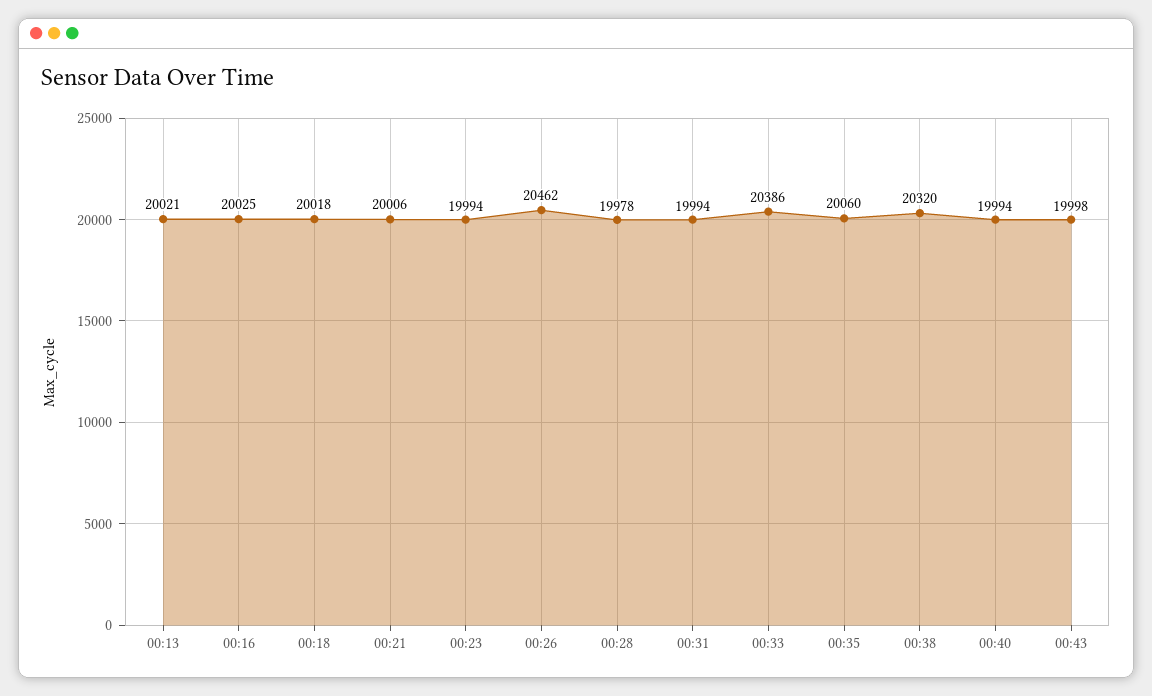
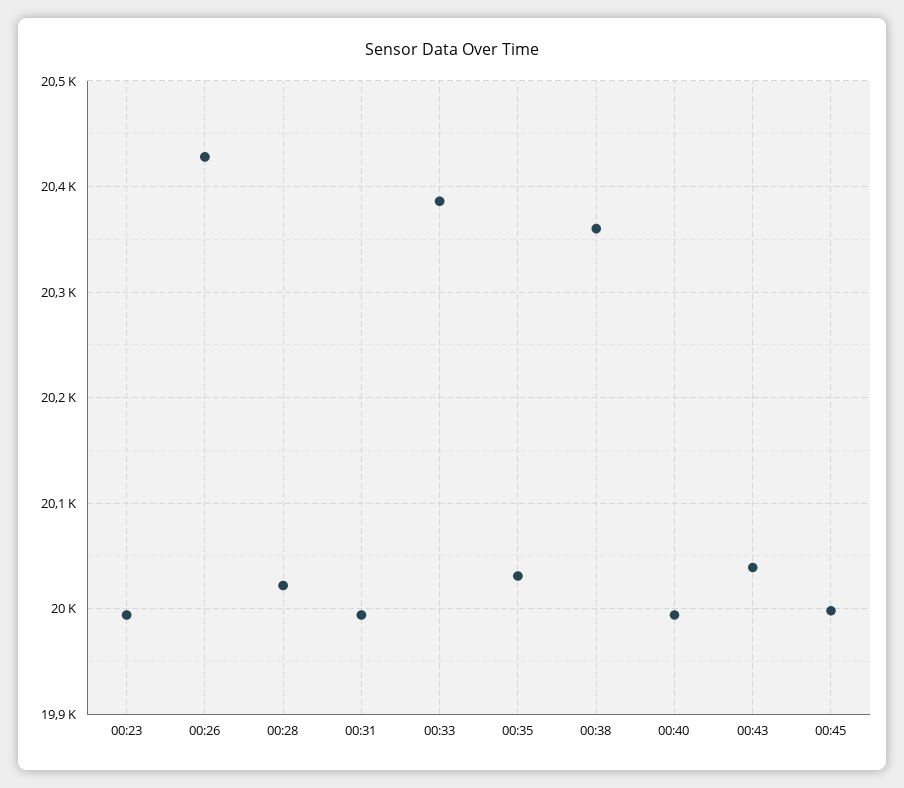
00:13: 20021 -> none
00:16: 20025 -> none
00:18: 20018 -> none
00:21: 20006 -> none
00:26: 20462 -> 20430
00:28: 19978 -> 20020
00:35: 20060 -> 20030
00:38: 20320 -> 20360
00:43: 19998 -> 20040
00:45: none -> 20000

